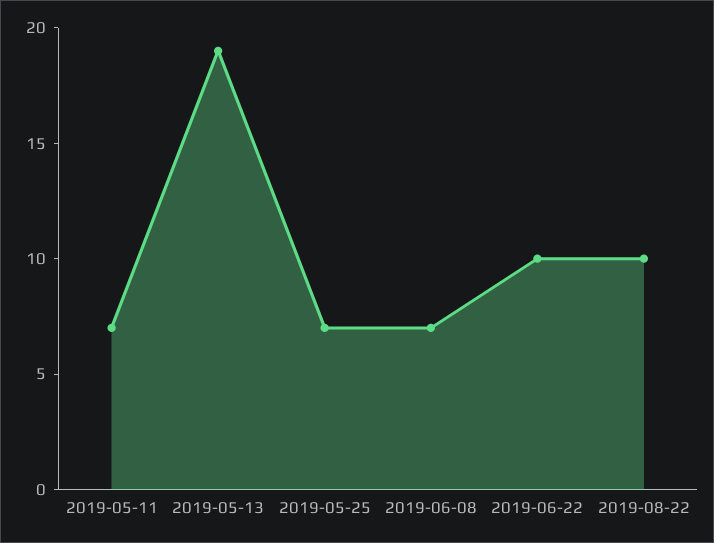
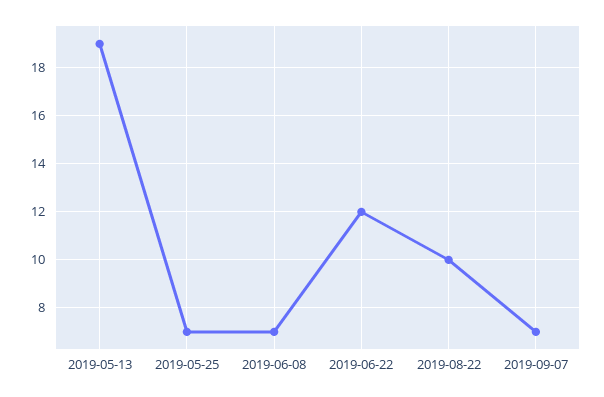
2019-05-11: 7 -> none
2019-06-22: 10 -> 12
2019-09-07: none -> 7

